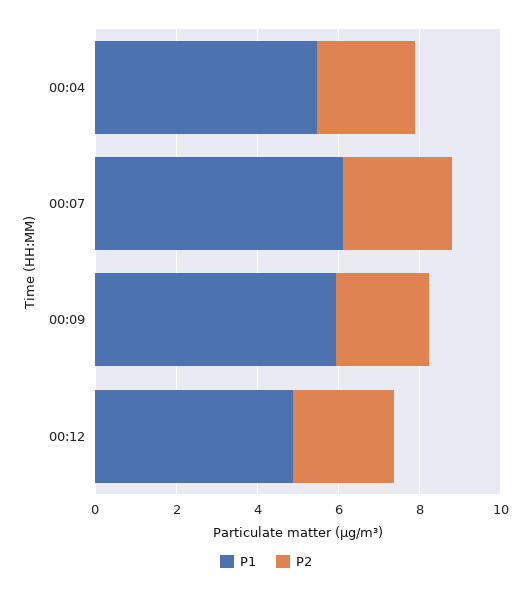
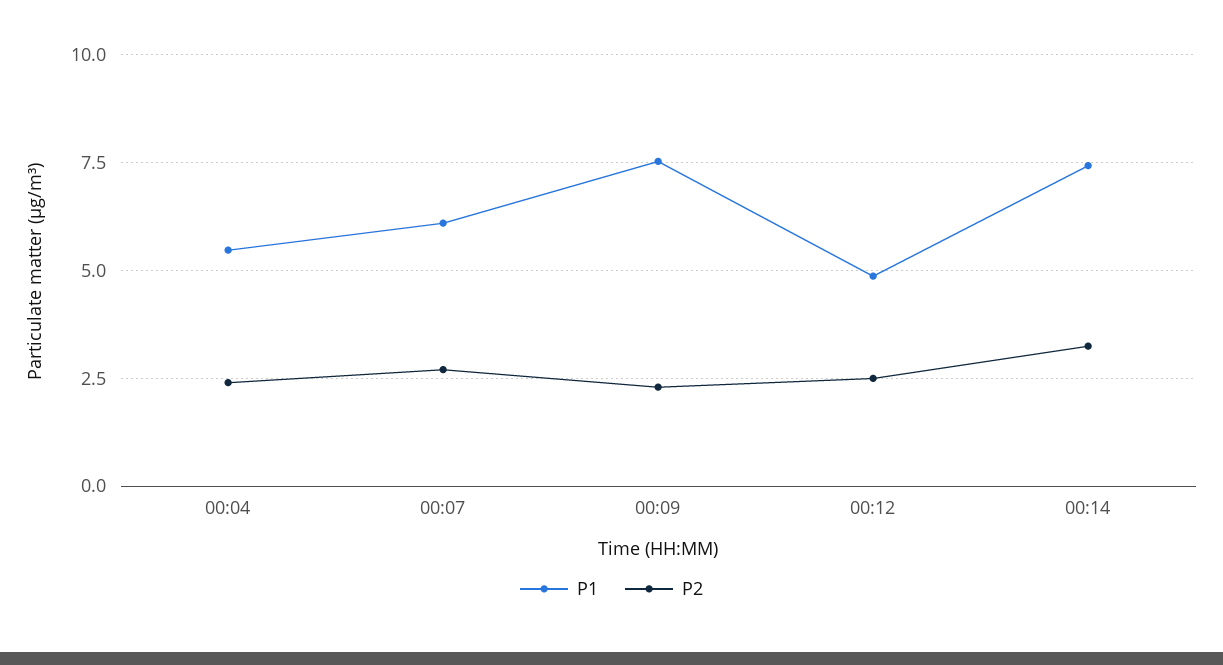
P1, 00:09: 6 -> 7.5
P1, 00:14: none -> 7.5
P2, 00:14: none -> 3.25

